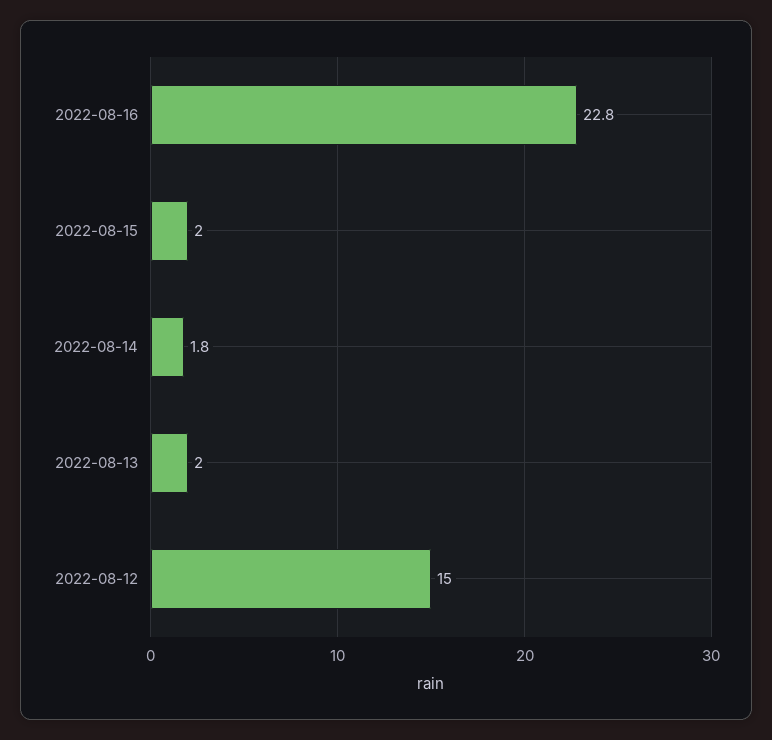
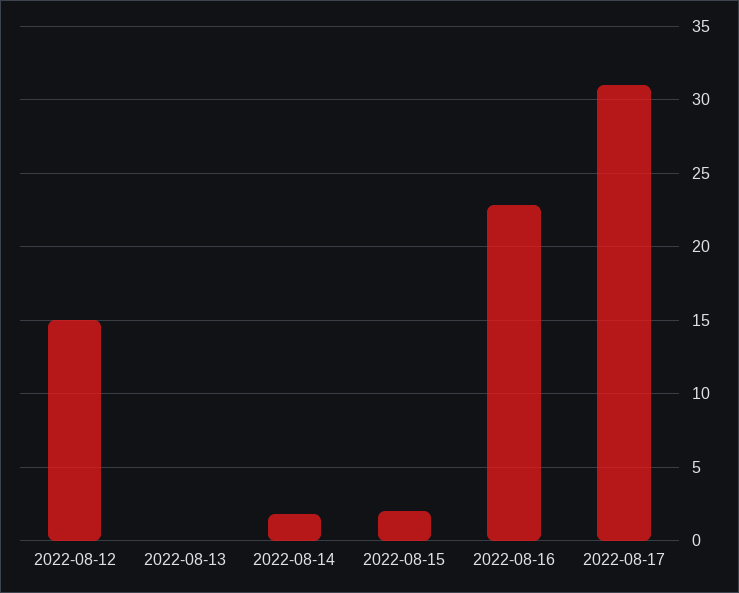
2022-08-13: 2 -> 0
2022-08-17: none -> 31

